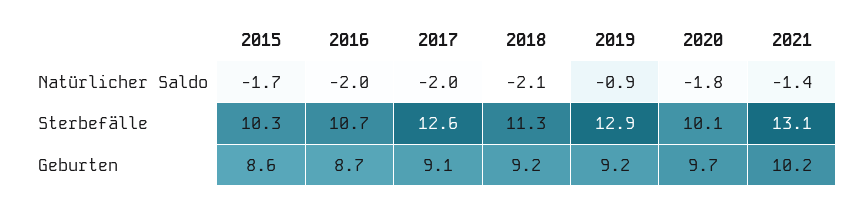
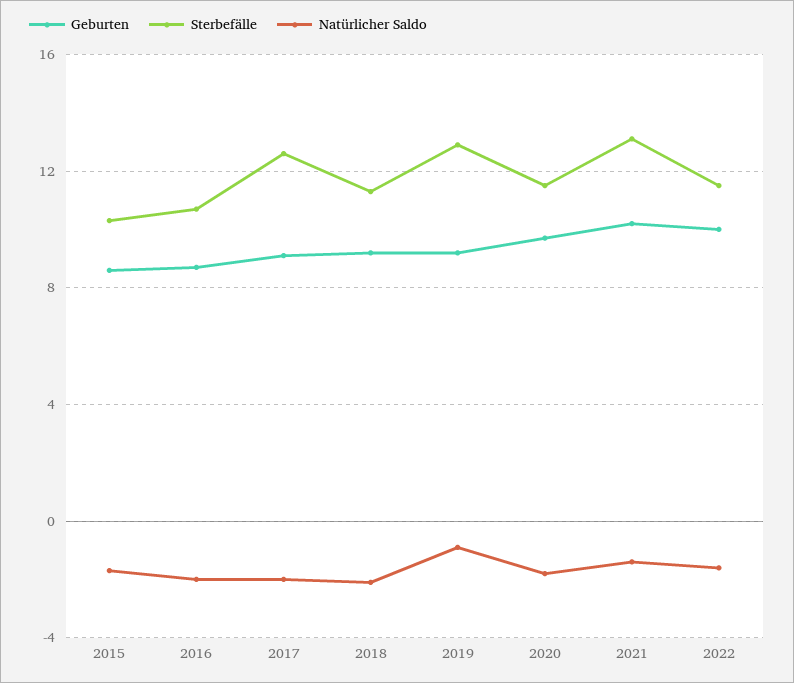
Sterbefälle, 2020: 10.1 -> 11.5
Geburten, 2022: none -> 10
Sterbefälle, 2022: none -> 11.5
Natürlicher Saldo, 2022: none -> -1.5

